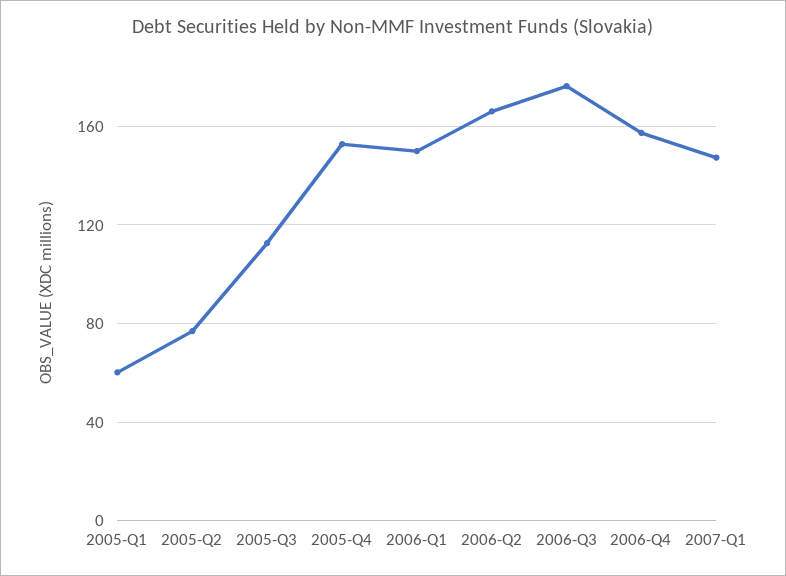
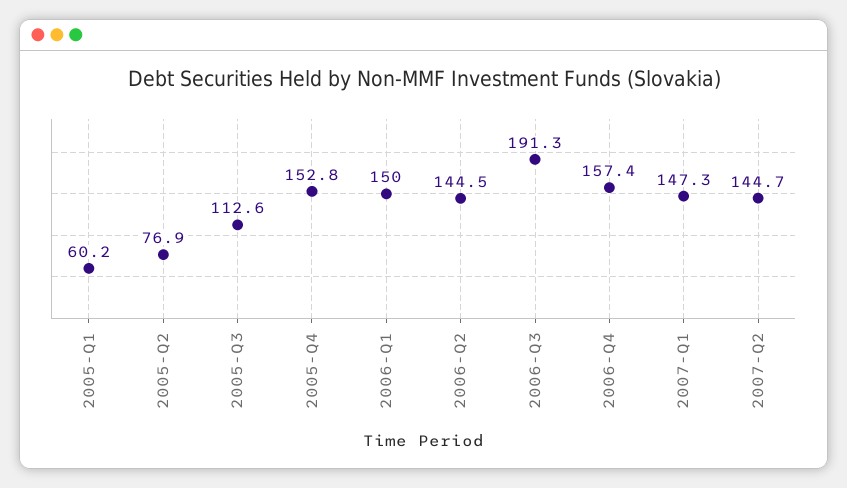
2006-Q2: 165 -> 144.5
2006-Q3: 175 -> 191.3
2007-Q2: none -> 144.7

